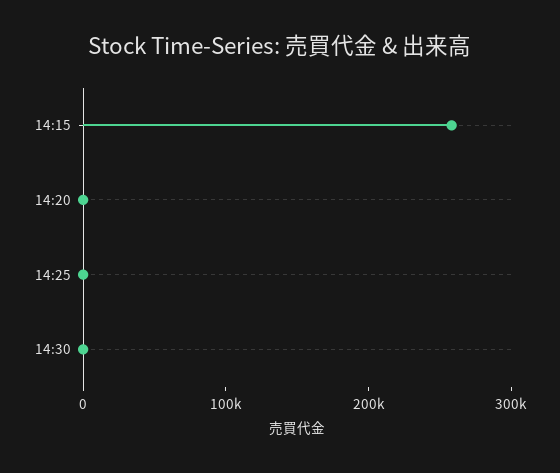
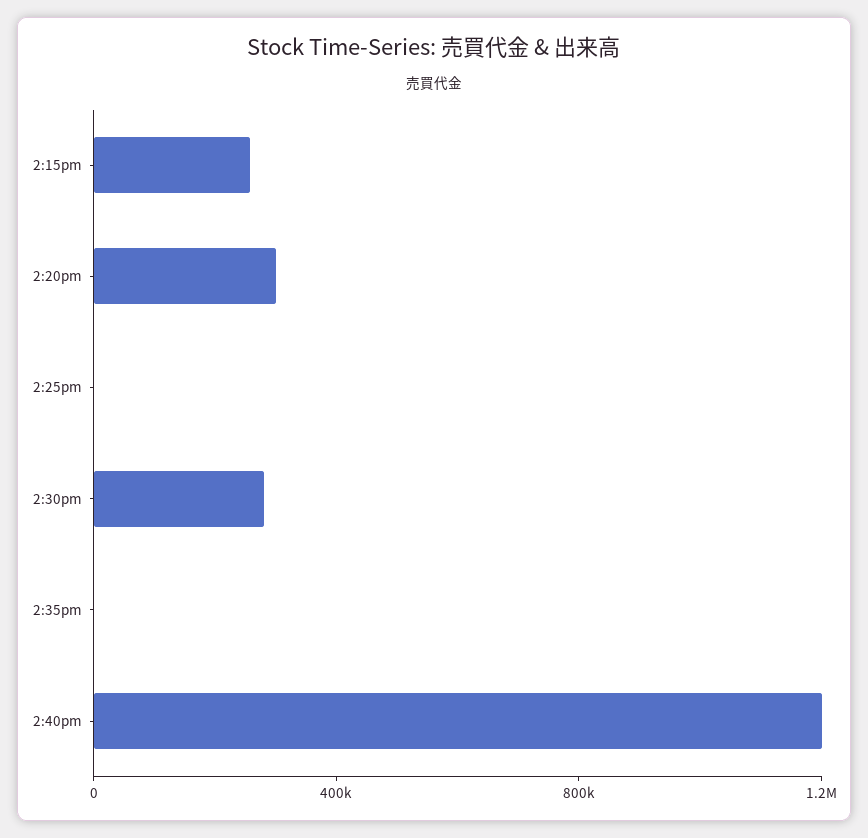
14:20: 0 -> 300000
14:30: 0 -> 300000
2:35pm: none -> 0
2:40pm: none -> 1200000

